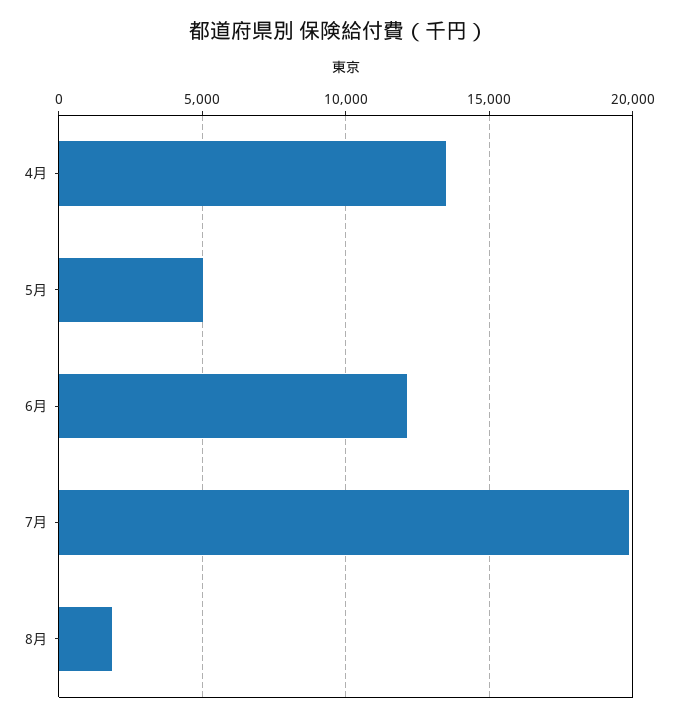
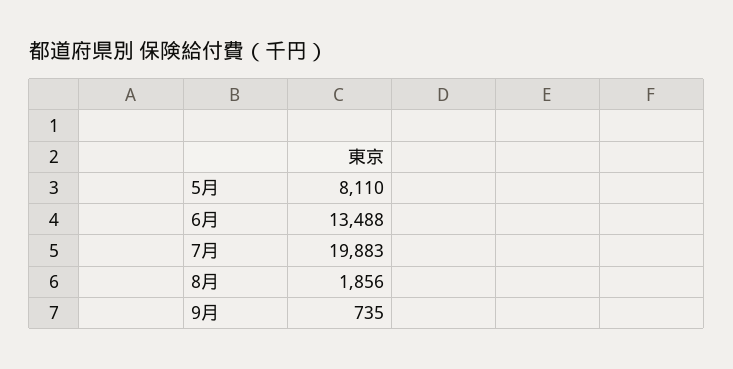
4月: 13500 -> none
5月: 5000 -> 8110
6月: 12000 -> 13488
9月: none -> 735

